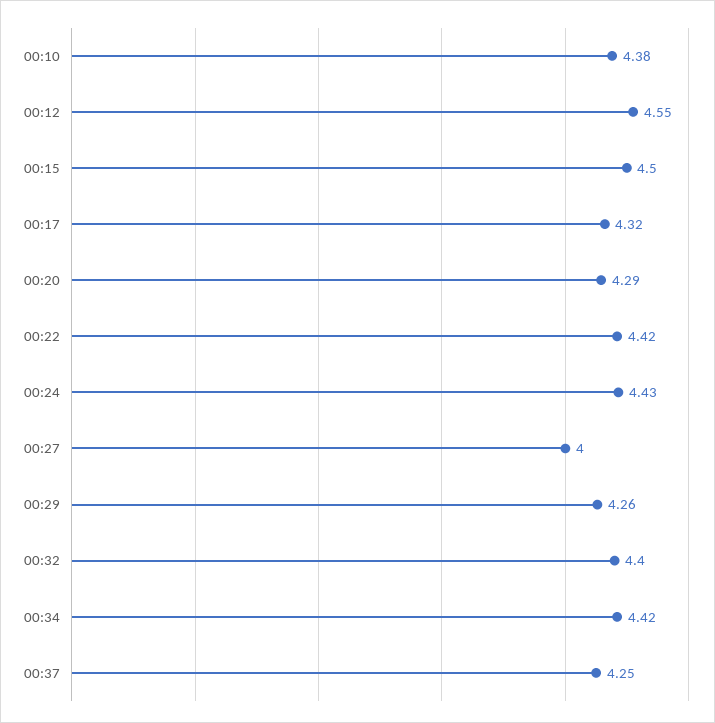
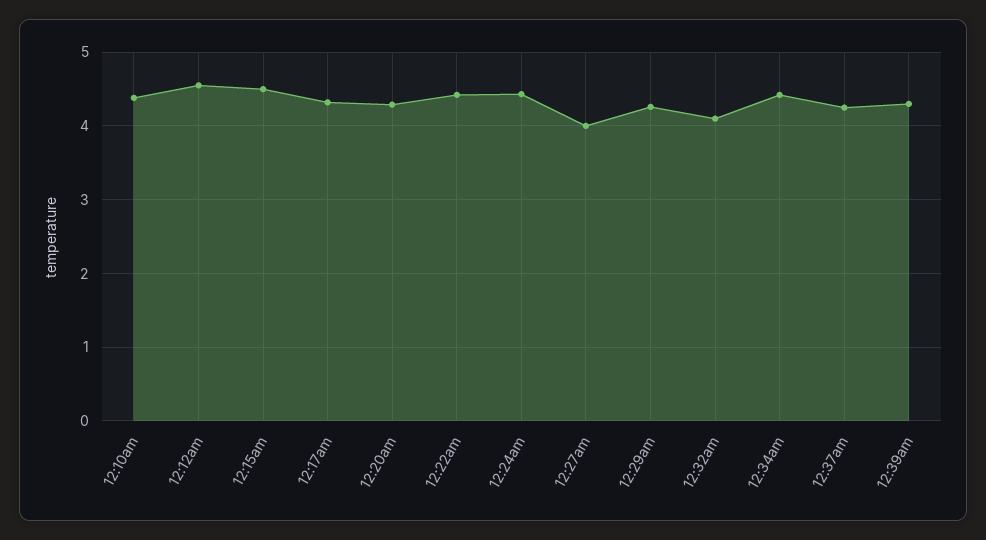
00:32: 4.4 -> 4.1
12:39am: none -> 4.3

